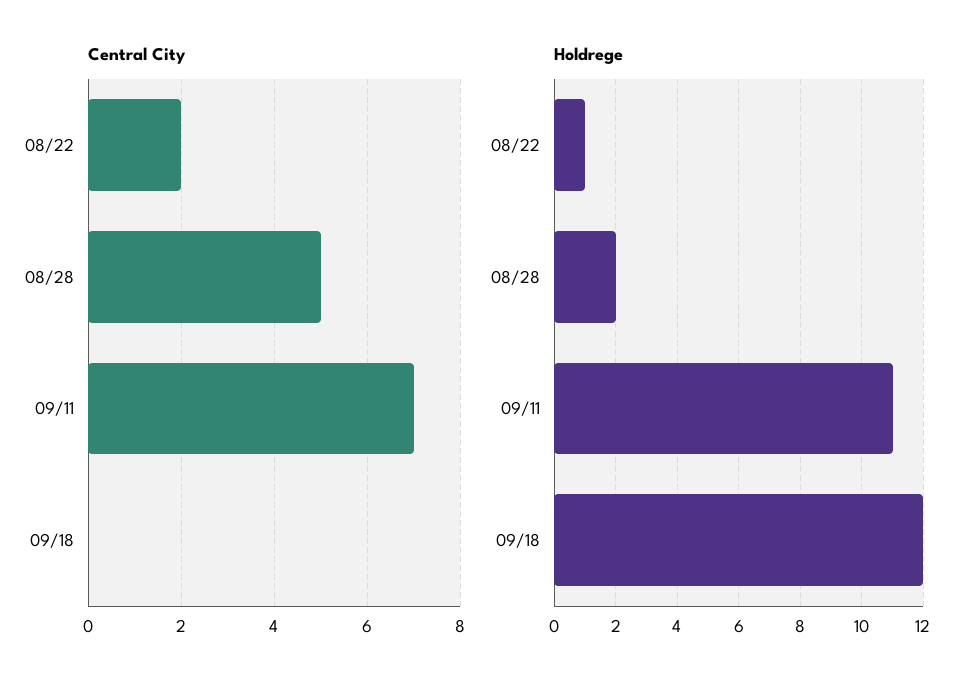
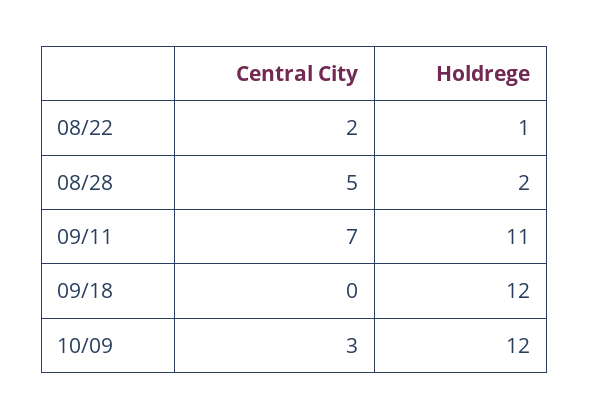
Central City, 10/09: none -> 3
Holdrege, 10/09: none -> 12

